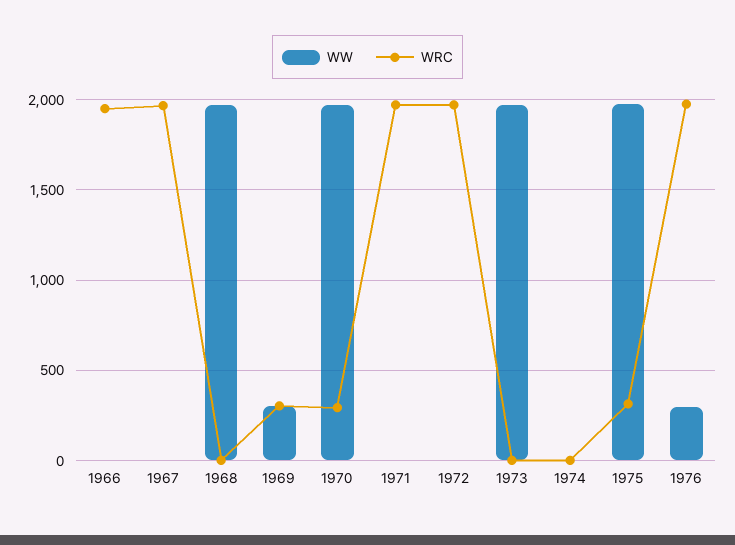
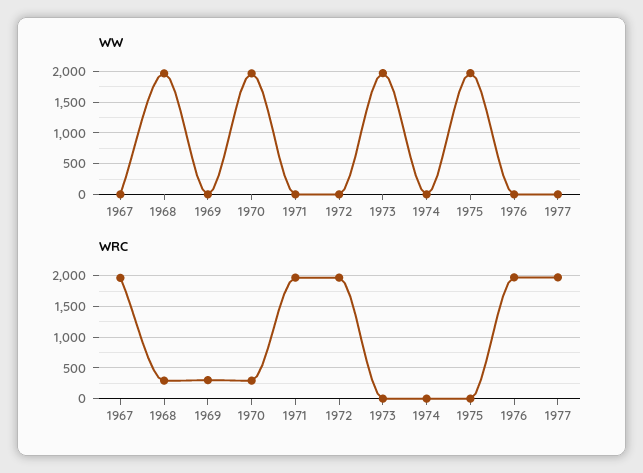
WW, 1966: 0 -> none
WRC, 1966: 1950 -> none
WRC, 1968: 0 -> 300
WW, 1969: 300 -> 0
WRC, 1975: 300 -> 0
WW, 1976: 300 -> 0
WW, 1977: none -> 0
WRC, 1977: none -> 2000

